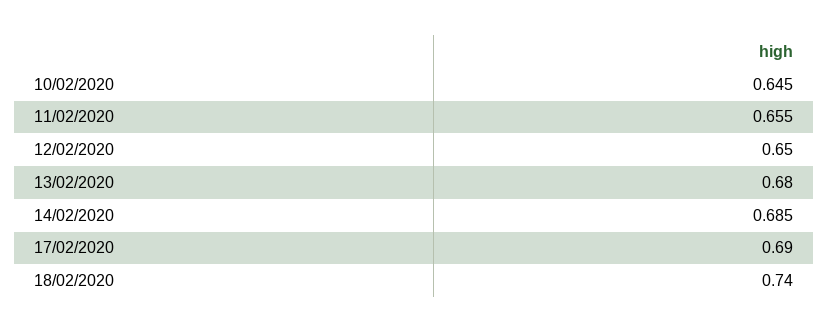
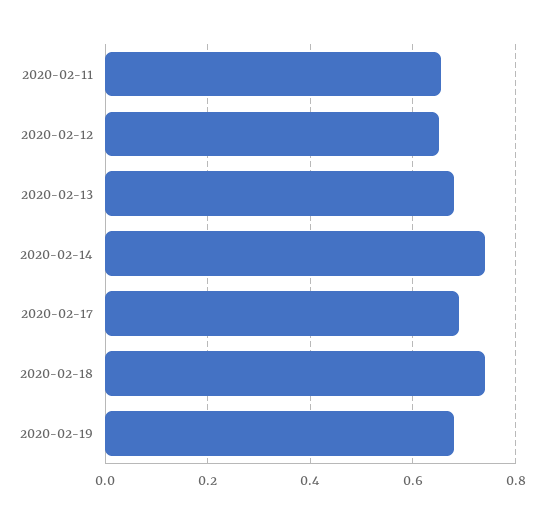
10/02/2020: 0.645 -> none
14/02/2020: 0.685 -> 0.74
2020-02-19: none -> 0.68

